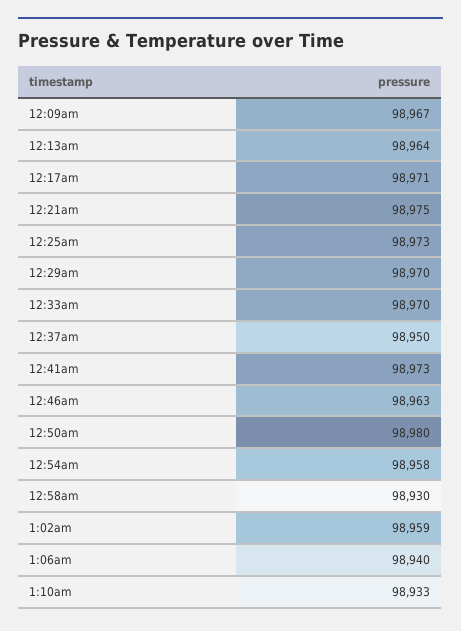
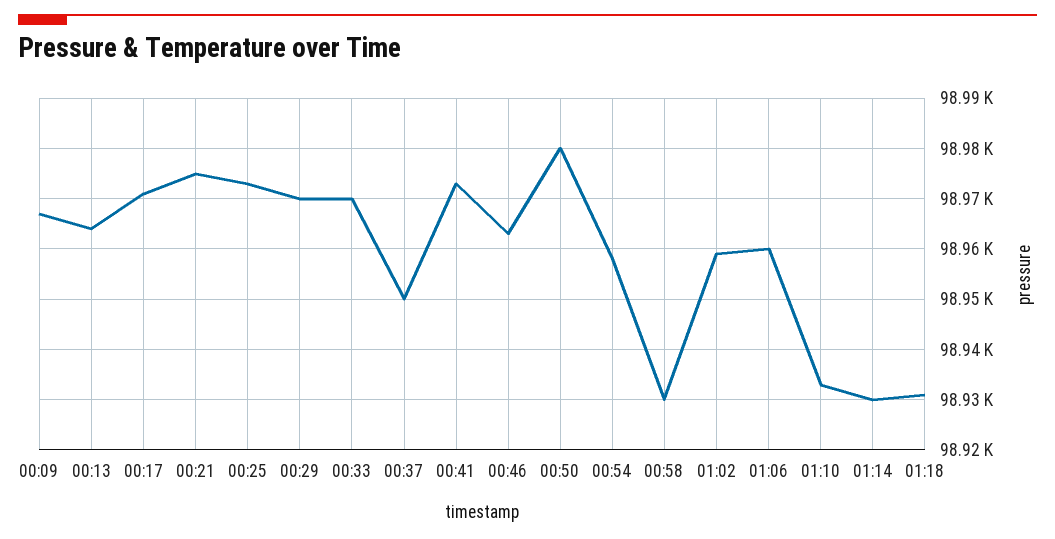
1:06am: 98940 -> 98960
01:14: none -> 98930
01:18: none -> 98930

